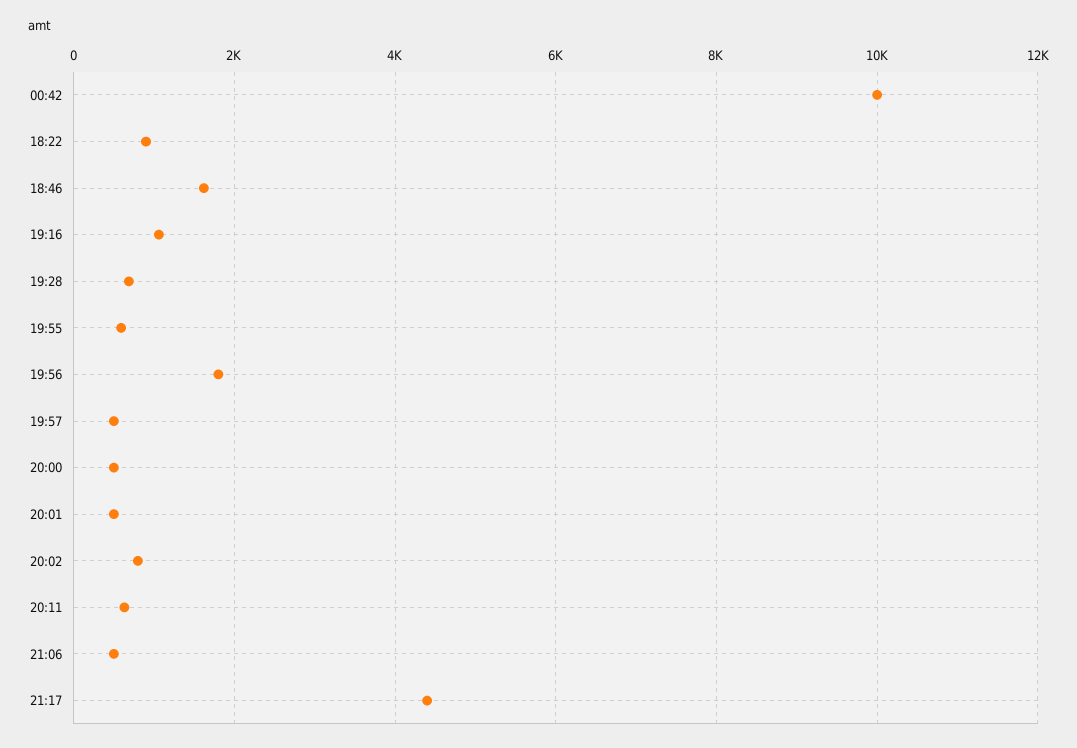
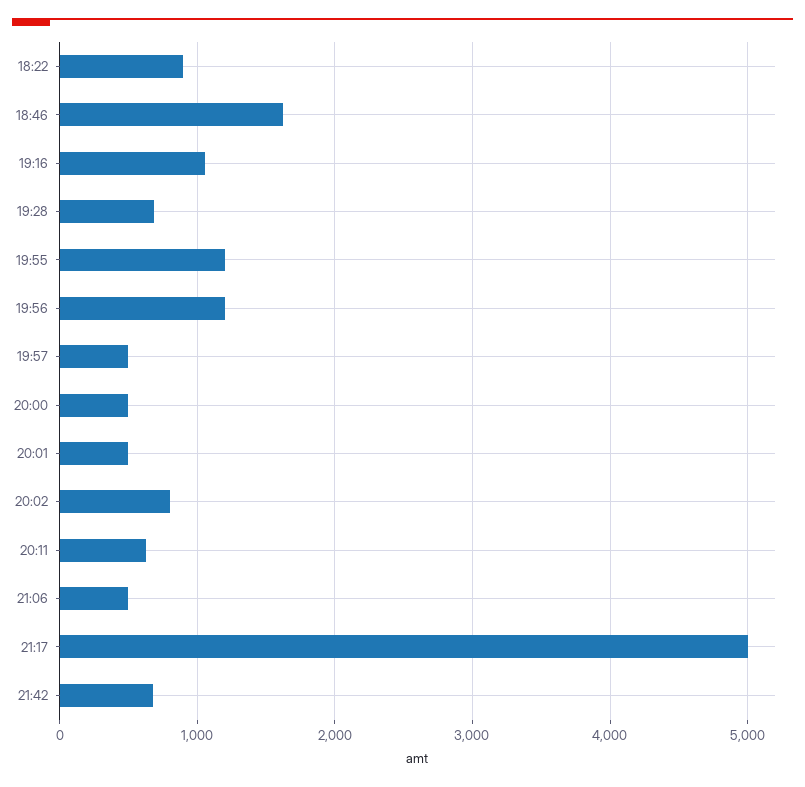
00:42: 10000 -> none
19:55: 600 -> 1200
19:56: 1800 -> 1200
21:17: 4400 -> 5000
21:42: none -> 700

